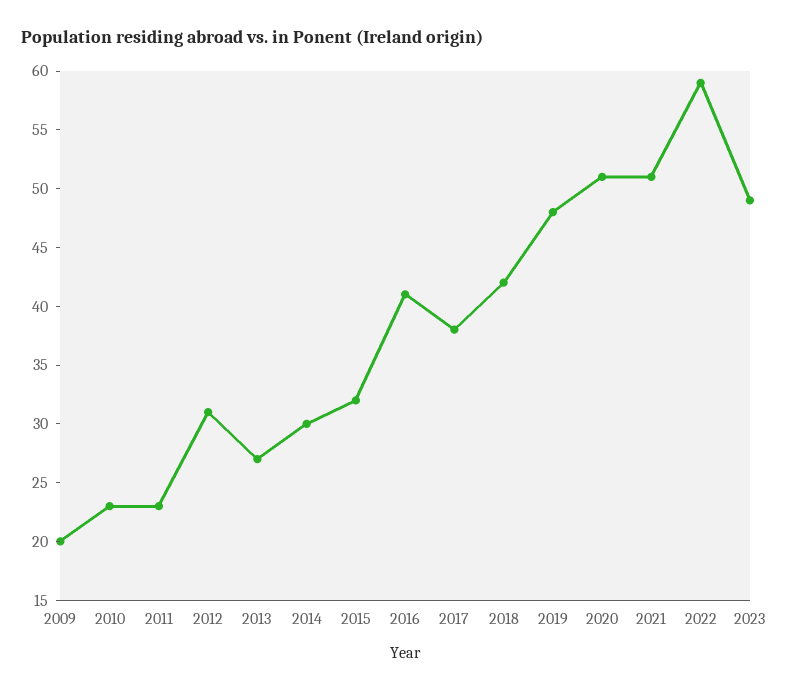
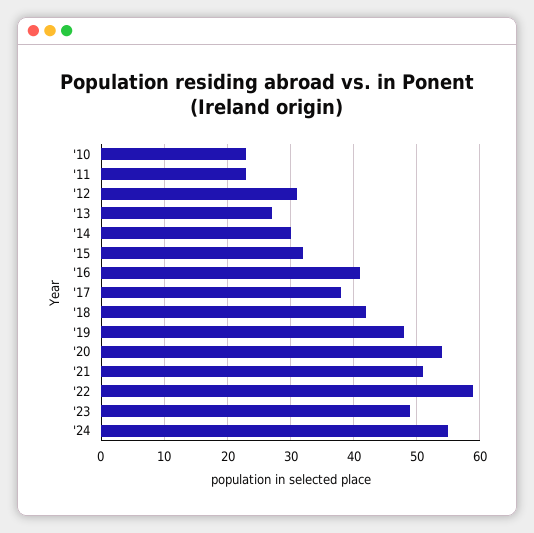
2009: 20 -> none
2020: 51 -> 54
'24: none -> 55

